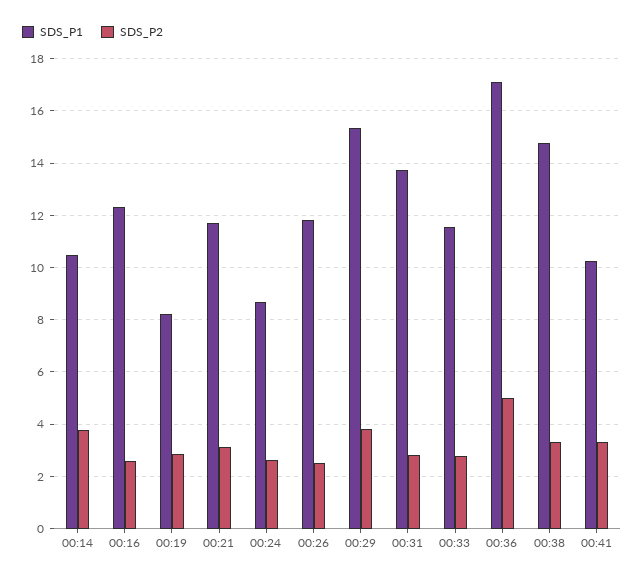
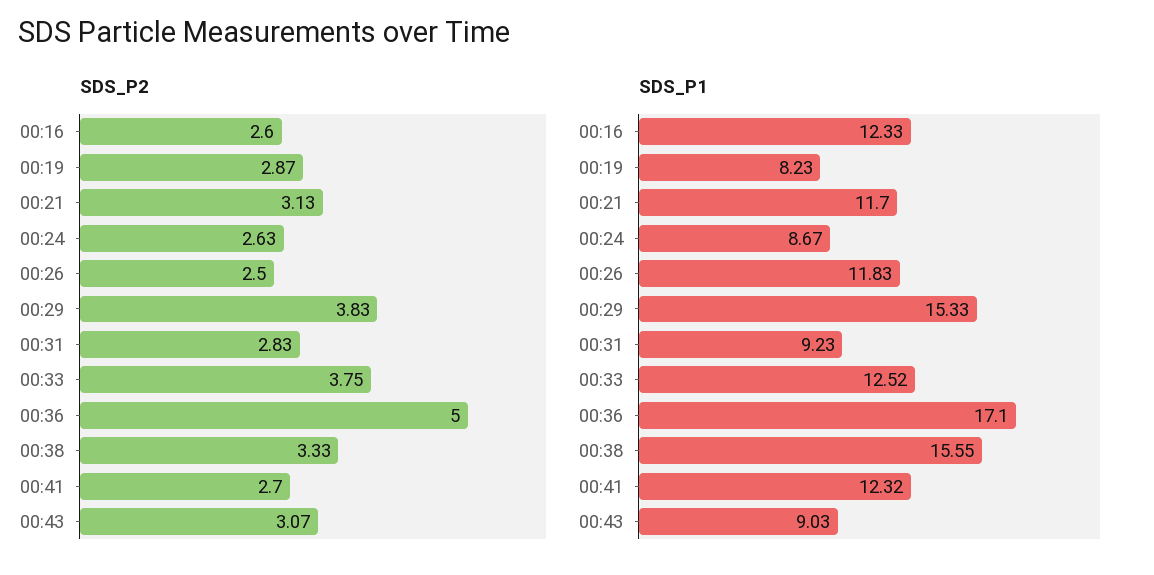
SDS_P1, 00:14: 10.5 -> none
SDS_P2, 00:14: 3.75 -> none
SDS_P1, 00:31: 13.75 -> 9.23
SDS_P1, 00:33: 11.5 -> 12.52
SDS_P2, 00:33: 2.75 -> 3.75
SDS_P1, 00:38: 14.75 -> 15.55
SDS_P1, 00:41: 10.25 -> 12.32
SDS_P2, 00:41: 3.25 -> 2.7
SDS_P2, 00:43: none -> 3.07
SDS_P1, 00:43: none -> 9.03

